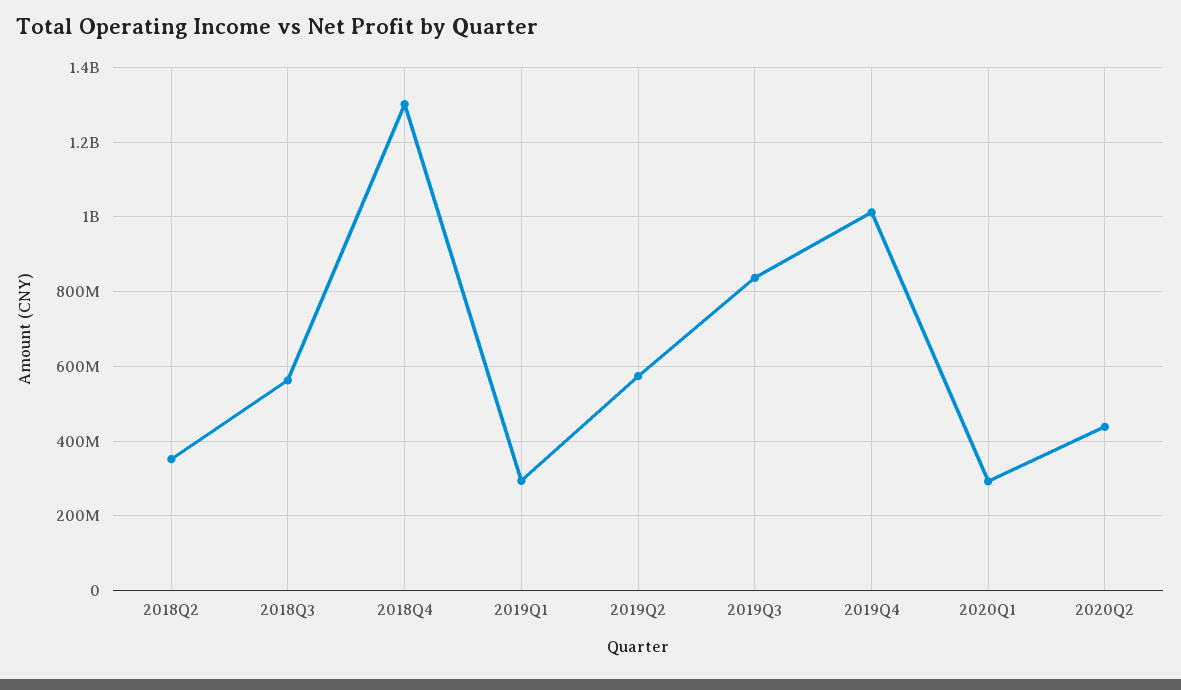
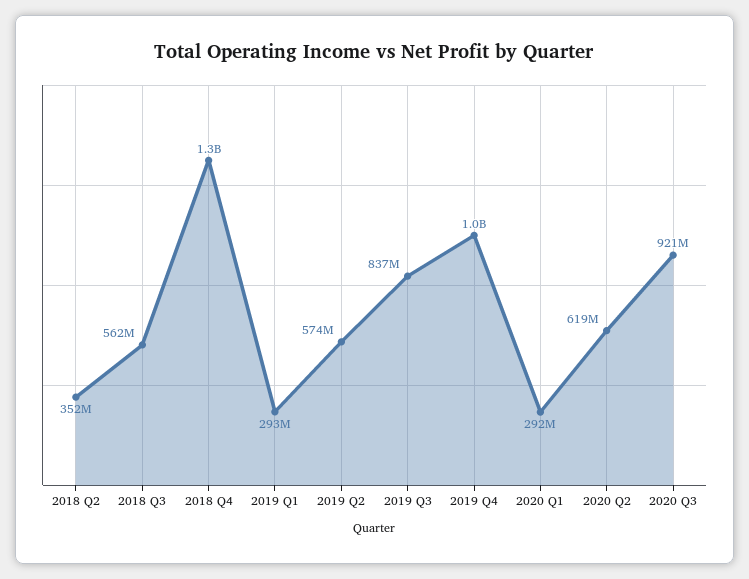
2020Q2: 440000000 -> 619000000
2020 Q3: none -> 921000000

